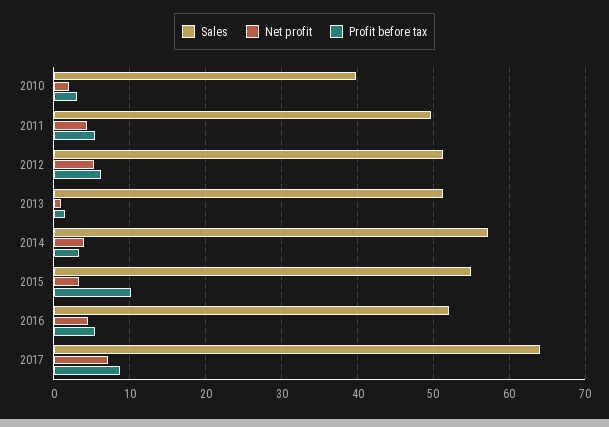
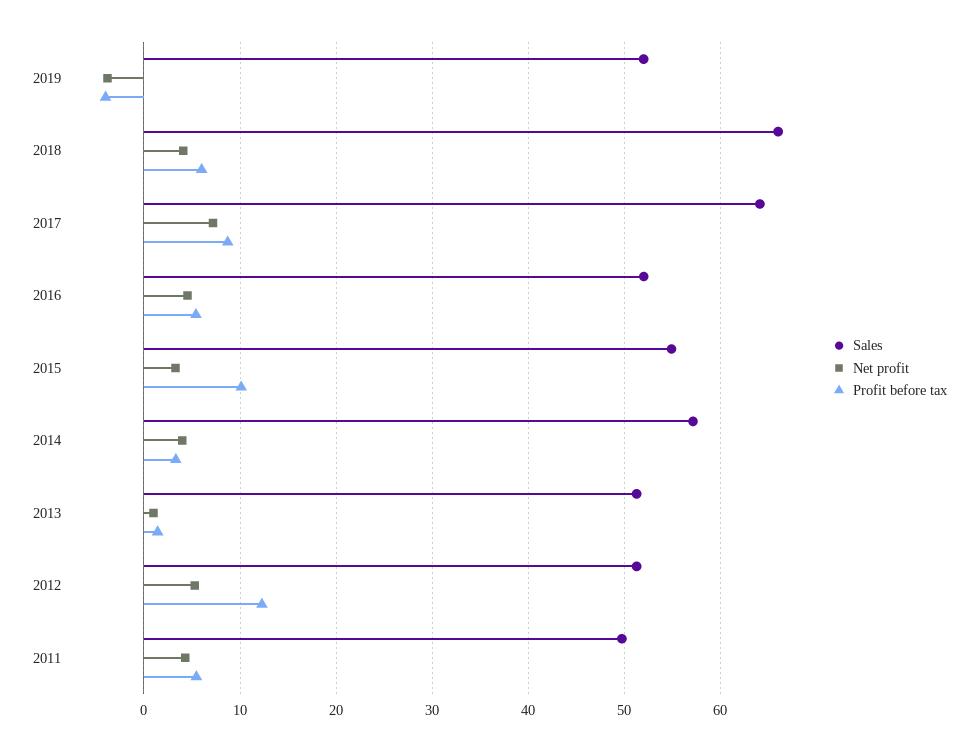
Sales, 2010: 40 -> none
Net profit, 2010: 2 -> none
Profit before tax, 2010: 3 -> none
Profit before tax, 2012: 6 -> 12
Sales, 2019: none -> 52
Net profit, 2019: none -> -4
Profit before tax, 2019: none -> -4
Sales, 2018: none -> 66
Net profit, 2018: none -> 4
Profit before tax, 2018: none -> 6

